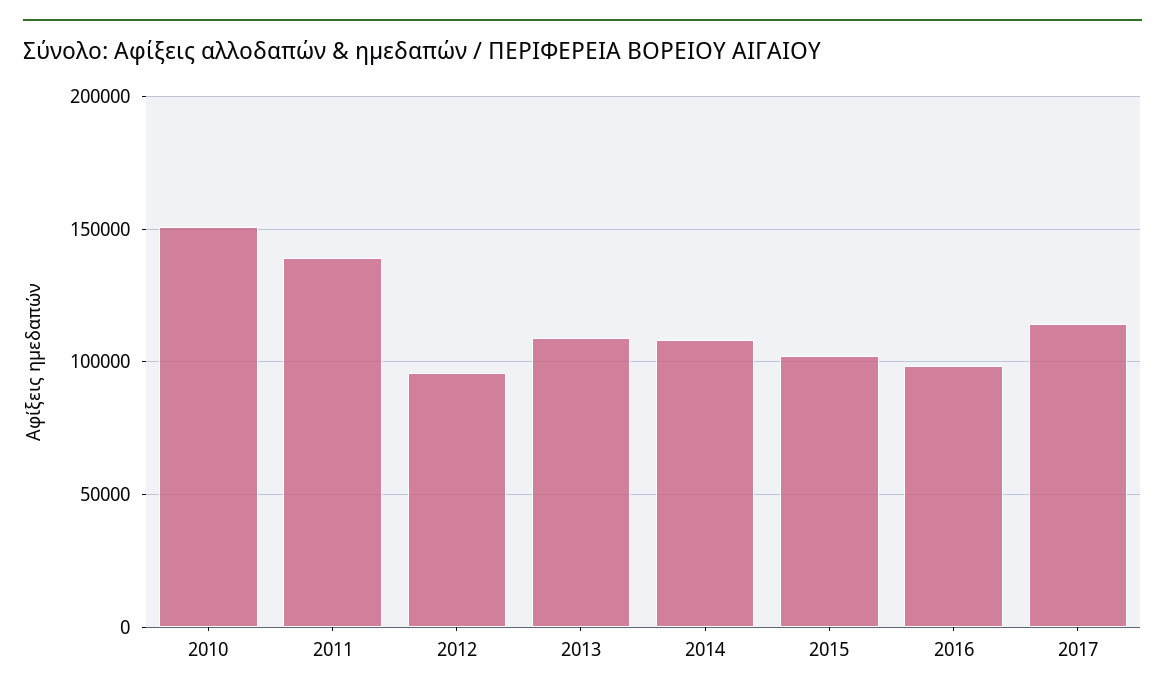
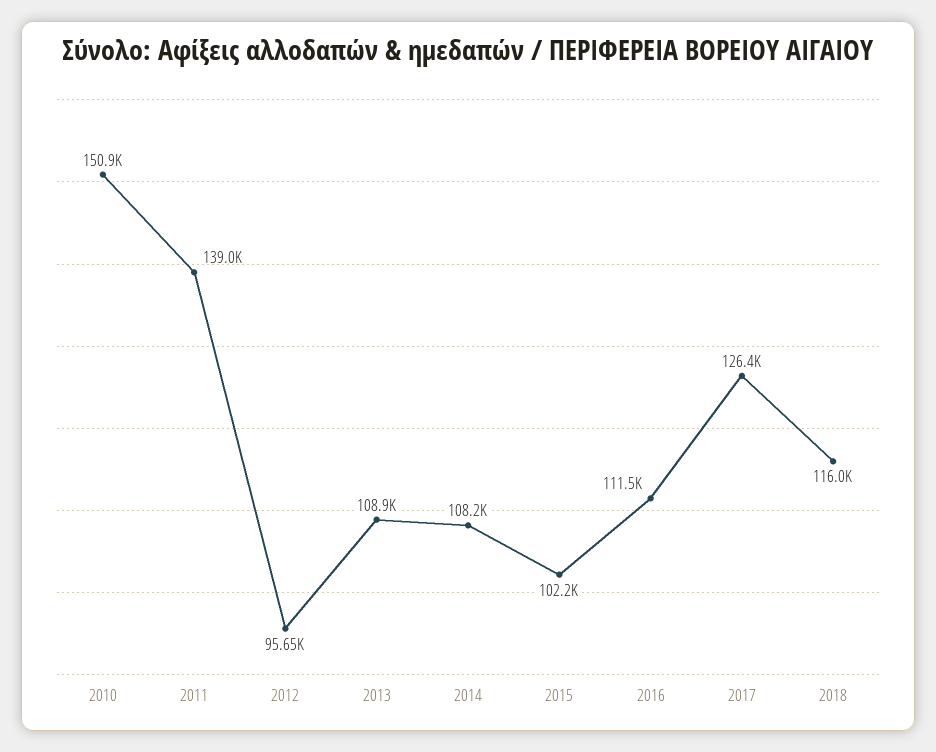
2016: 100000 -> 111500
2017: 115000 -> 126400
2018: none -> 116000

